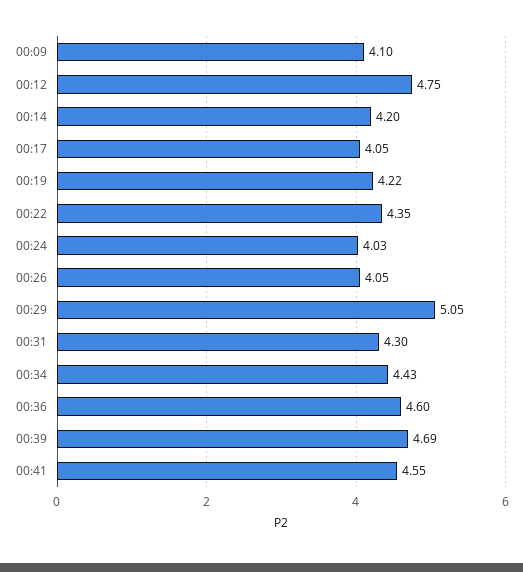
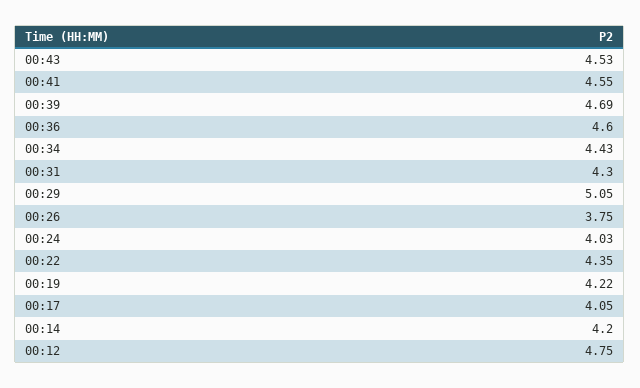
00:09: 4.1 -> none
00:26: 4.05 -> 3.75
00:43: none -> 4.53

